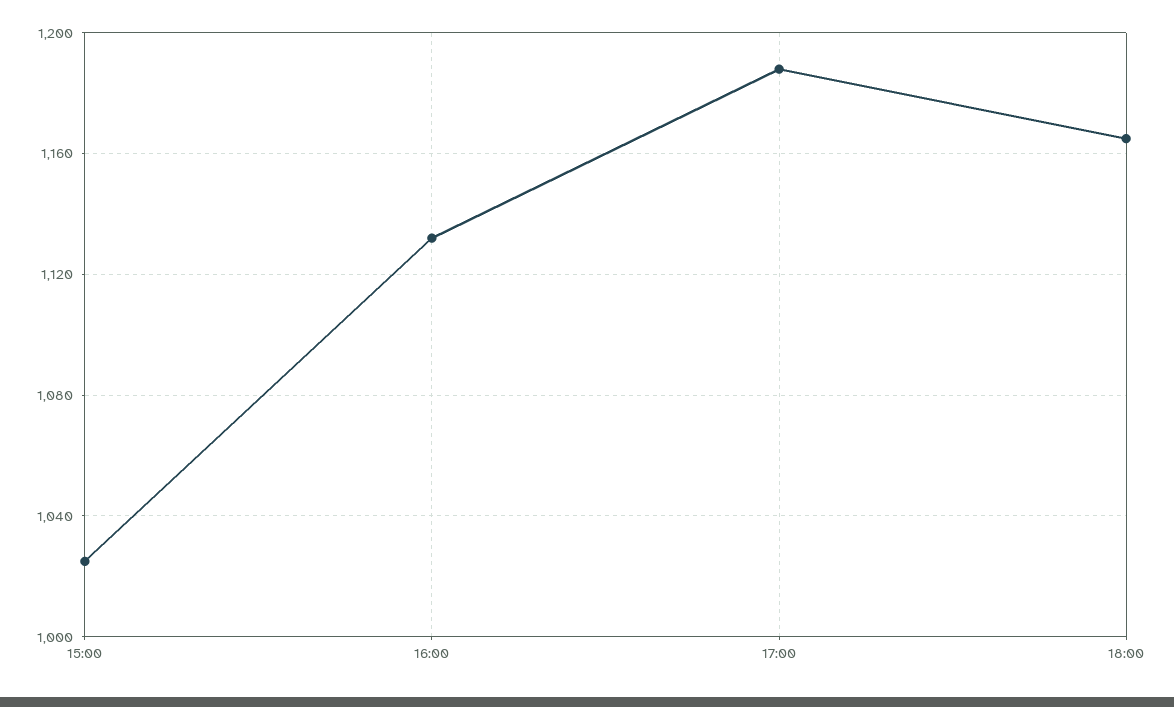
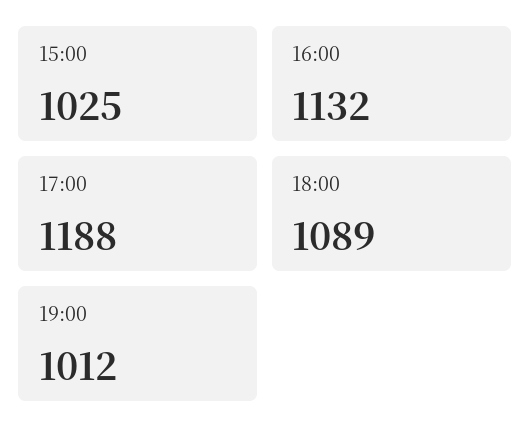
18:00: 1165 -> 1089
19:00: none -> 1012

